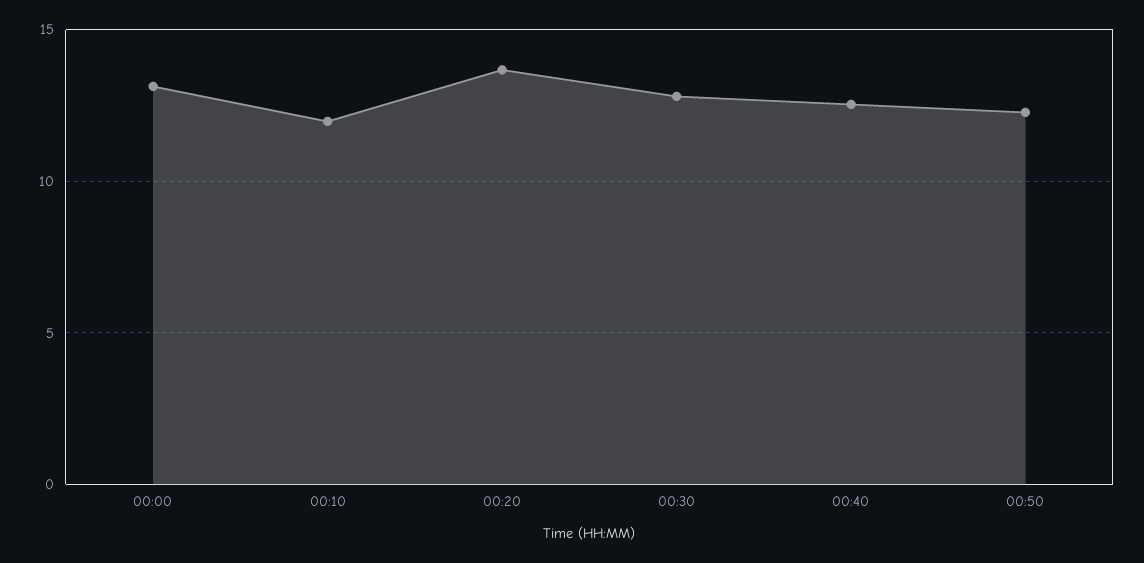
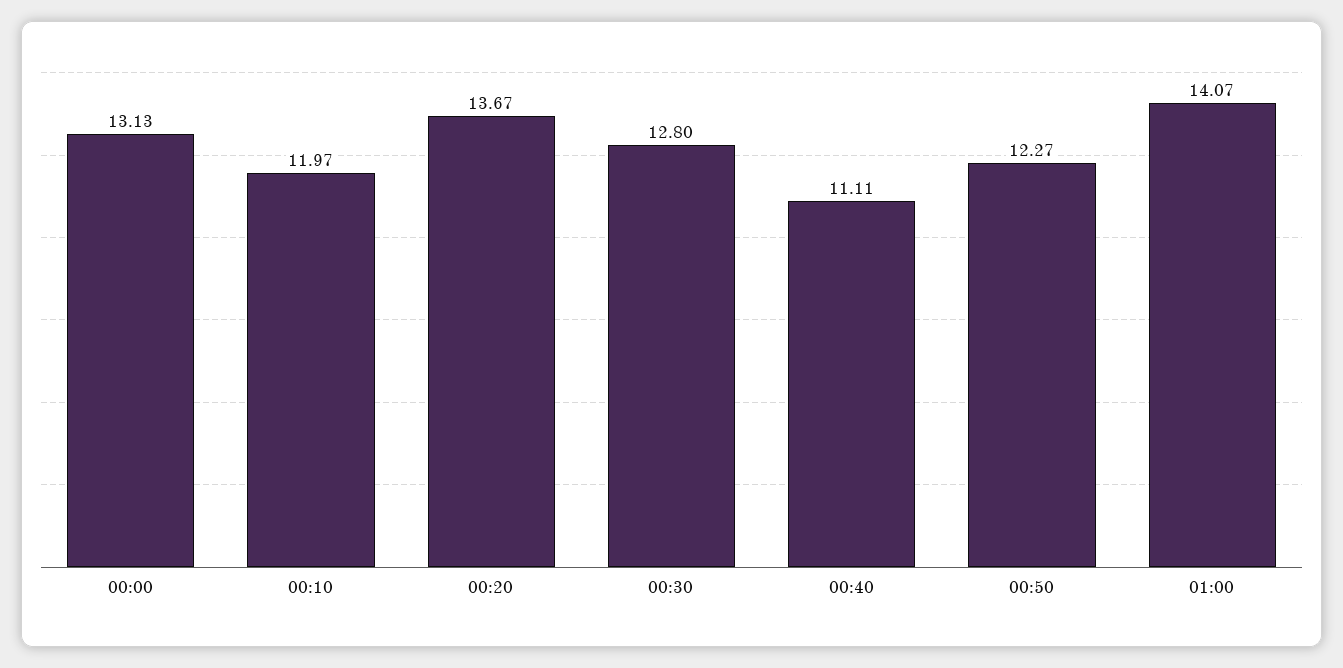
00:40: 12.5 -> 11.11
01:00: none -> 14.07

